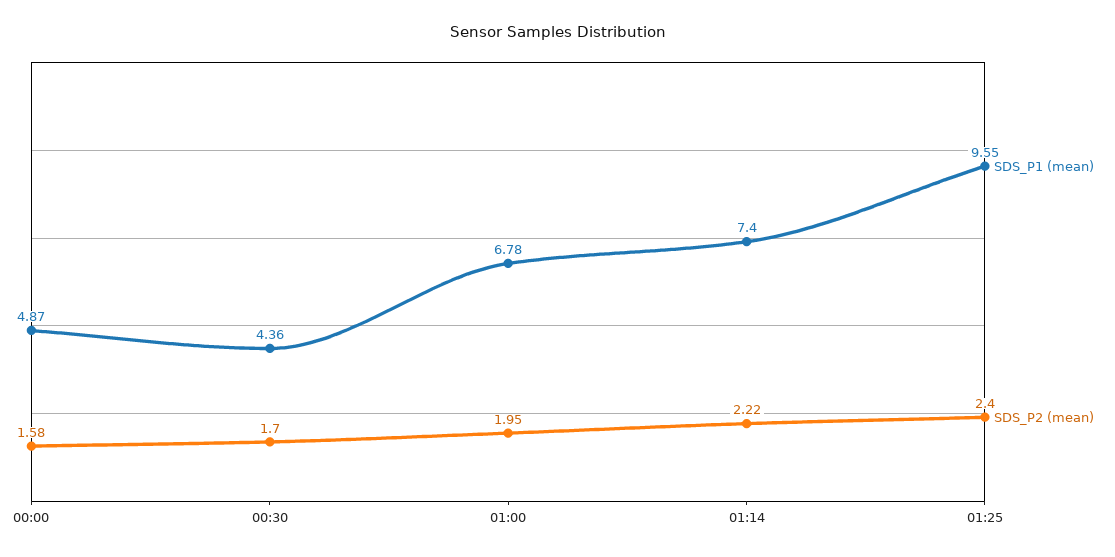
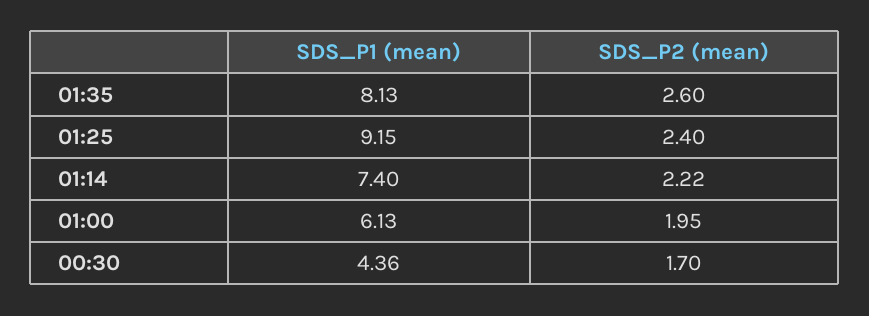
SDS_P1 (mean), 00:00: 4.87 -> none
SDS_P2 (mean), 00:00: 1.58 -> none
SDS_P1 (mean), 01:00: 6.78 -> 6.13
SDS_P1 (mean), 01:25: 9.55 -> 9.15
SDS_P1 (mean), 01:35: none -> 8.13
SDS_P2 (mean), 01:35: none -> 2.6

